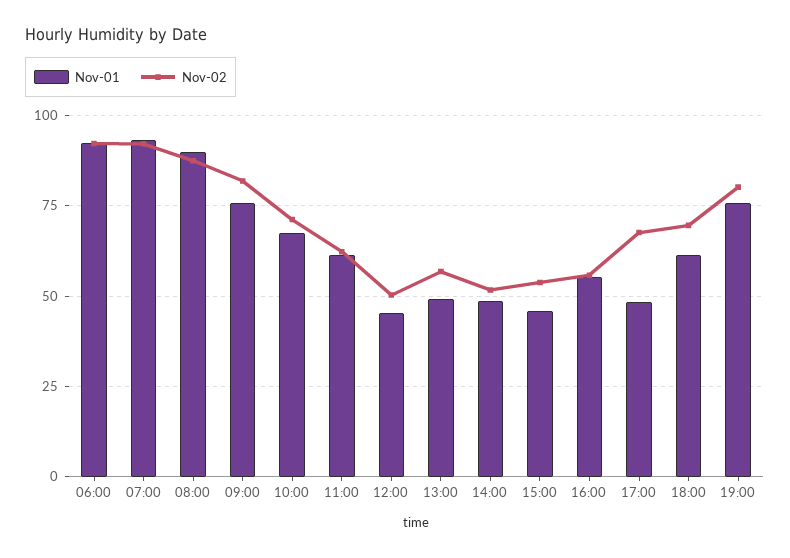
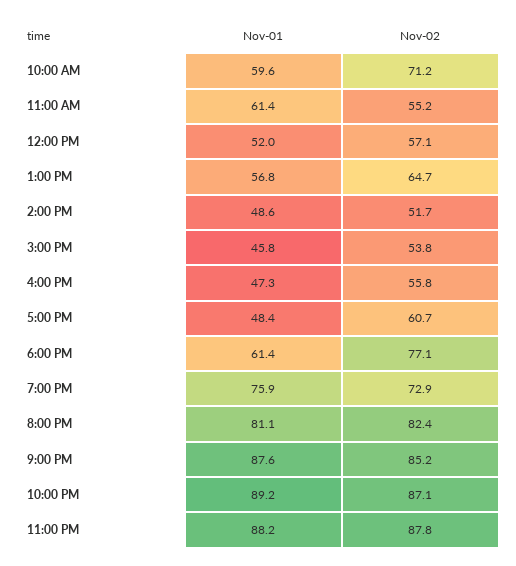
Nov-01, 06:00: 92.5 -> none
Nov-02, 06:00: 92.5 -> none
Nov-01, 07:00: 92.5 -> none
Nov-02, 07:00: 92.5 -> none
Nov-01, 08:00: 90 -> none
Nov-02, 08:00: 87.5 -> none
Nov-01, 09:00: 75 -> none
Nov-02, 09:00: 82.5 -> none
Nov-01, 10:00: 67.5 -> 59.6
Nov-02, 11:00: 62.5 -> 55.2
Nov-01, 12:00: 45 -> 52
Nov-02, 12:00: 50 -> 57.1
Nov-01, 13:00: 50 -> 56.8
Nov-02, 13:00: 57.5 -> 64.7
Nov-01, 16:00: 55 -> 47.3
Nov-02, 17:00: 67.5 -> 60.7
Nov-02, 18:00: 70 -> 77.1
Nov-02, 19:00: 80 -> 72.9
Nov-01, 8:00 PM: none -> 81.1
Nov-02, 8:00 PM: none -> 82.4
Nov-01, 9:00 PM: none -> 87.6
Nov-02, 9:00 PM: none -> 85.2
Nov-01, 10:00 PM: none -> 89.2
Nov-02, 10:00 PM: none -> 87.1
Nov-01, 11:00 PM: none -> 88.2
Nov-02, 11:00 PM: none -> 87.8

